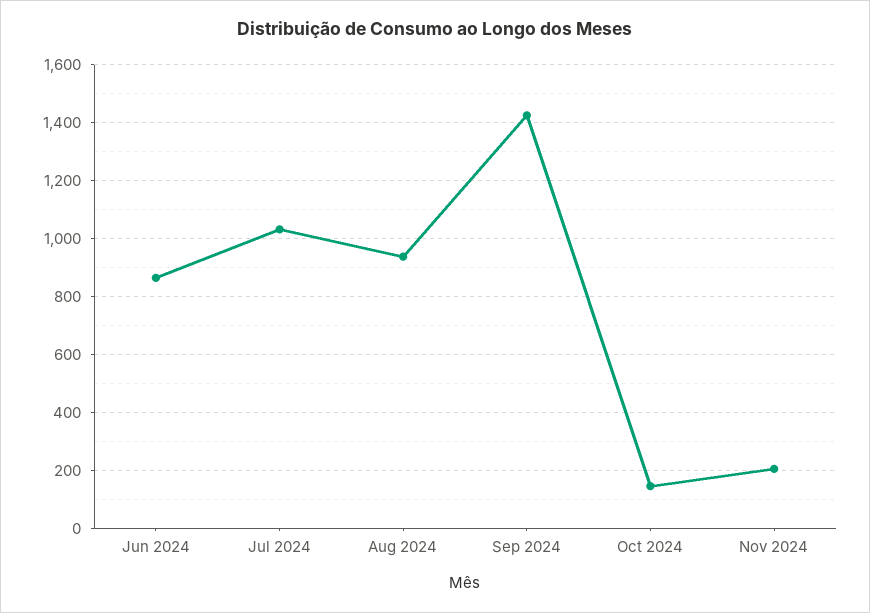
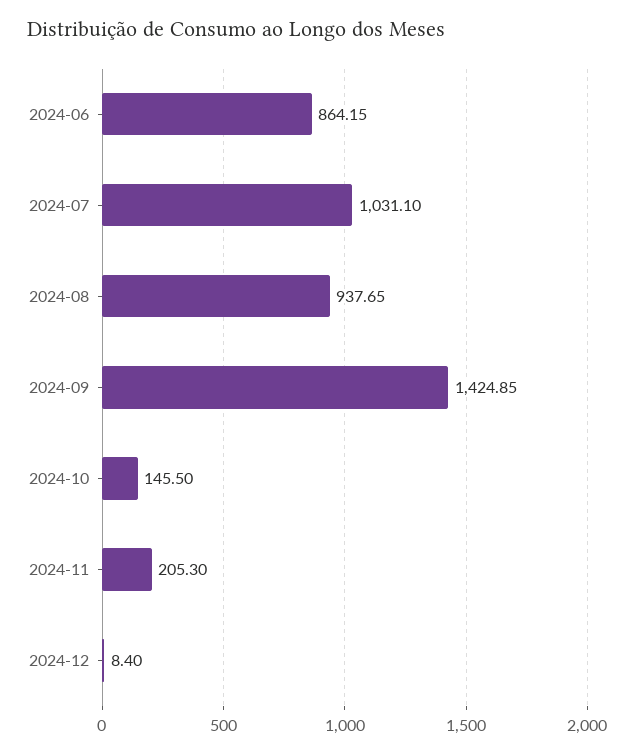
2024-12: none -> 8.4

